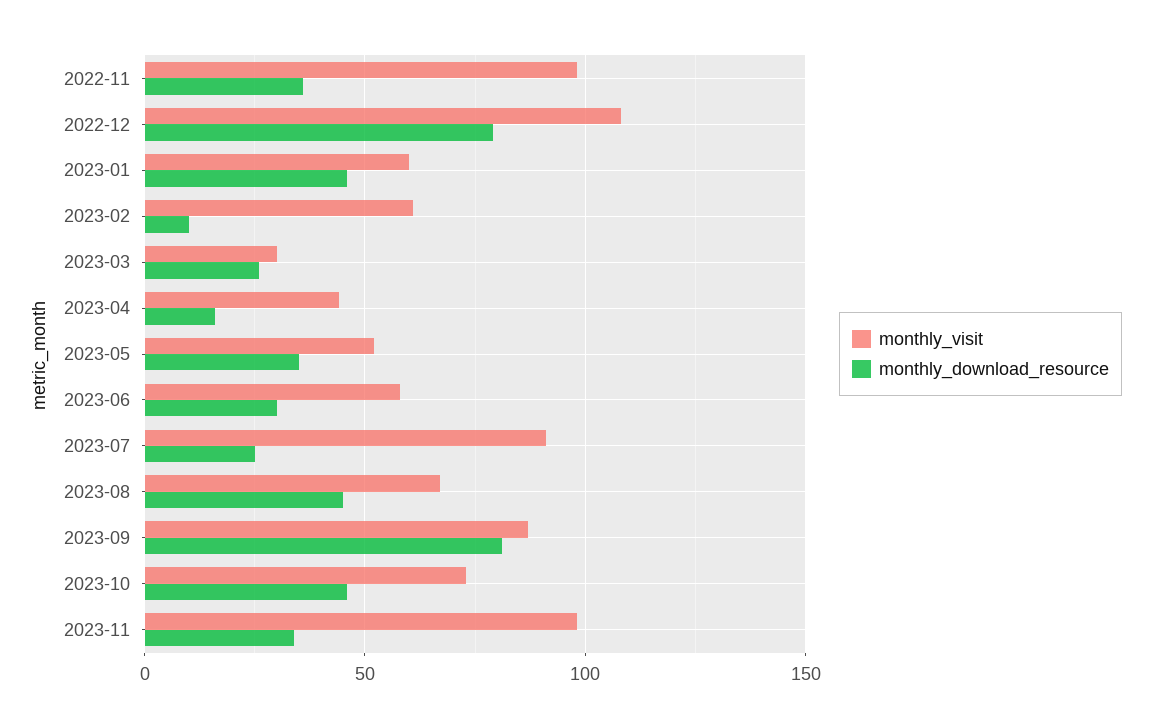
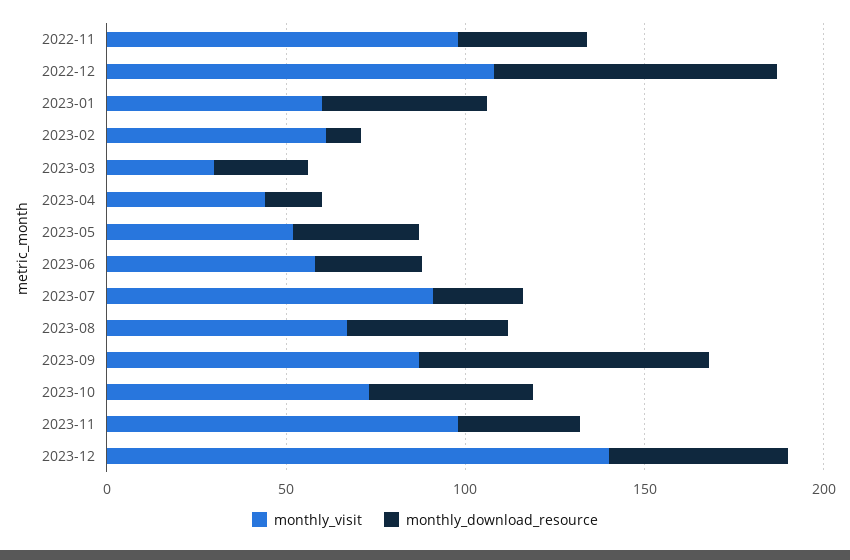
monthly_visit, 2023-12: none -> 140
monthly_download_resource, 2023-12: none -> 50

